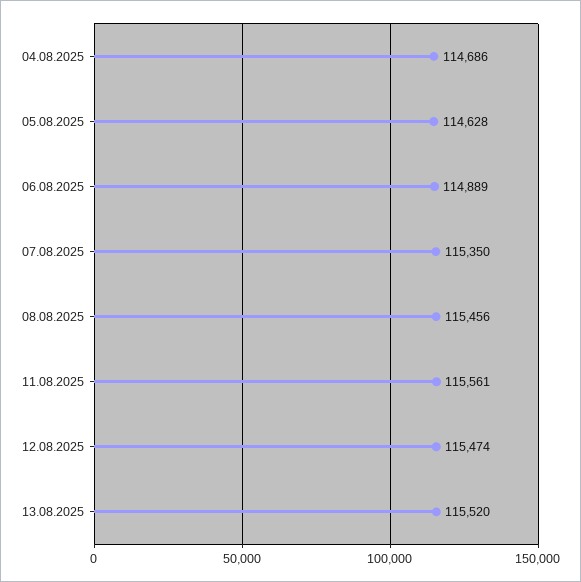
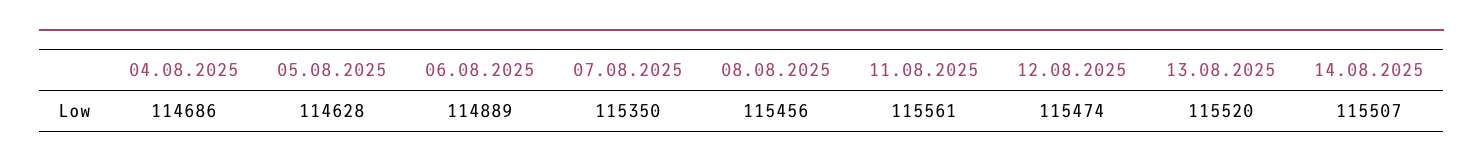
14.08.2025: none -> 115507

